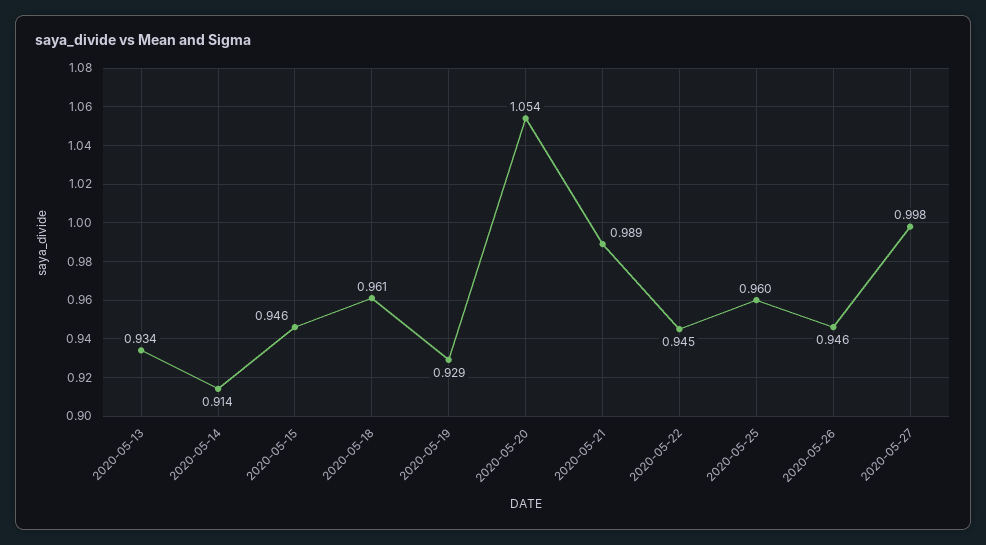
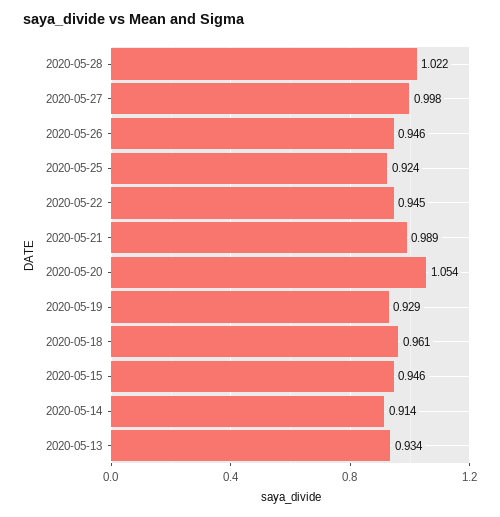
2020-05-25: 0.96 -> 0.924
2020-05-28: none -> 1.022

